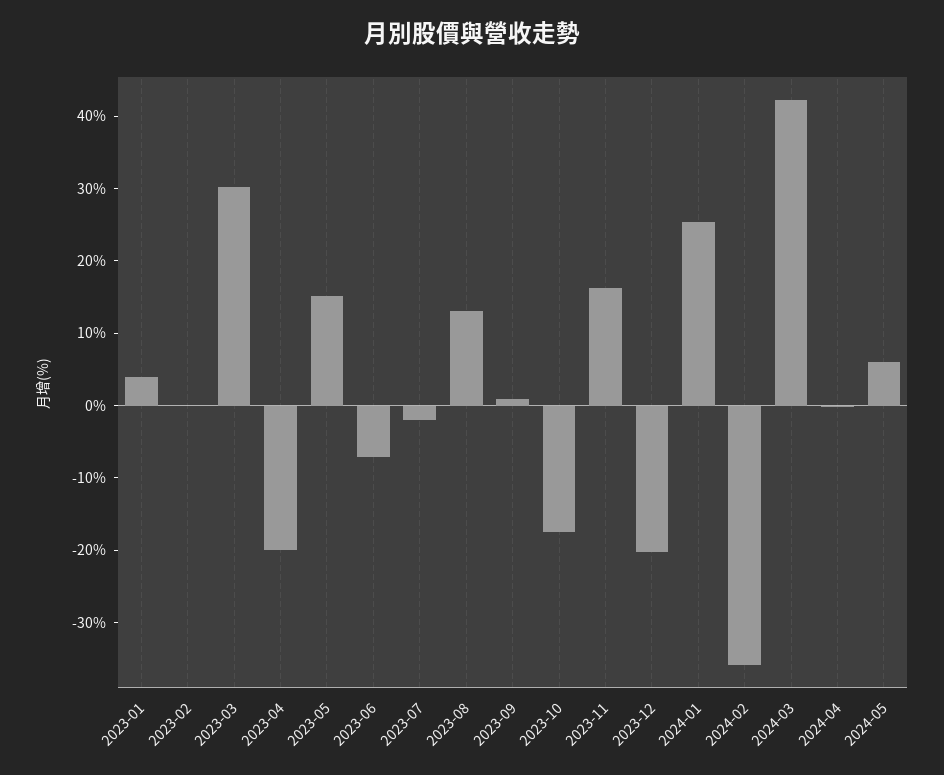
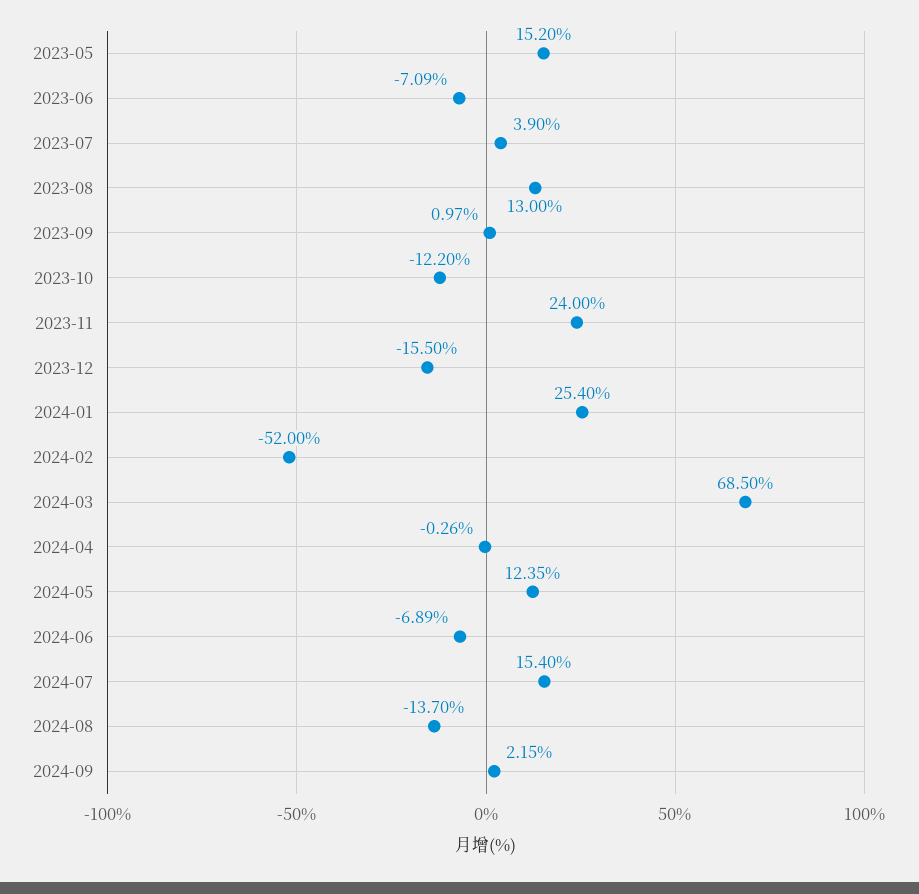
2023-01: 4 -> none
2023-02: 0 -> none
2023-03: 30 -> none
2023-04: -20 -> none
2023-07: -2 -> 3.9
2023-10: -18 -> -12.2
2023-11: 16 -> 24
2023-12: -20 -> -15.5
2024-02: -36 -> -52
2024-03: 42 -> 68.5
2024-05: 6 -> 12.35
2024-06: none -> -6.89
2024-07: none -> 15.4
2024-08: none -> -13.7
2024-09: none -> 2.15

